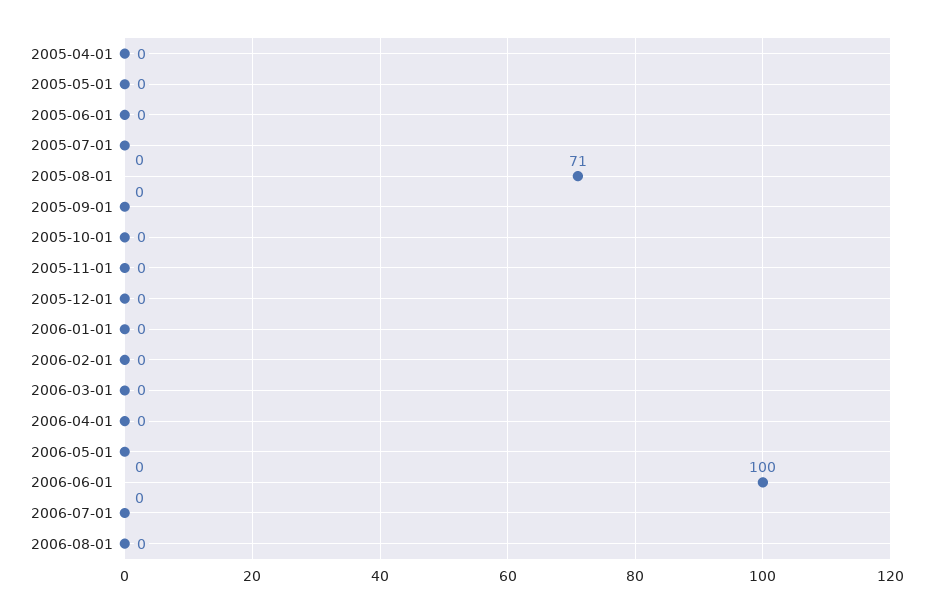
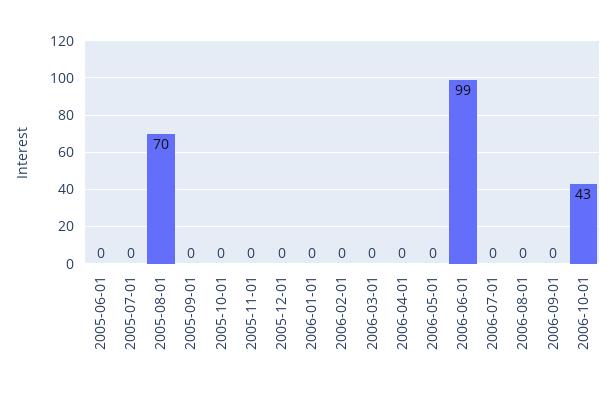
2005-04-01: 0 -> none
2005-05-01: 0 -> none
2005-08-01: 71 -> 70
2006-06-01: 100 -> 99
2006-09-01: none -> 0
2006-10-01: none -> 43

